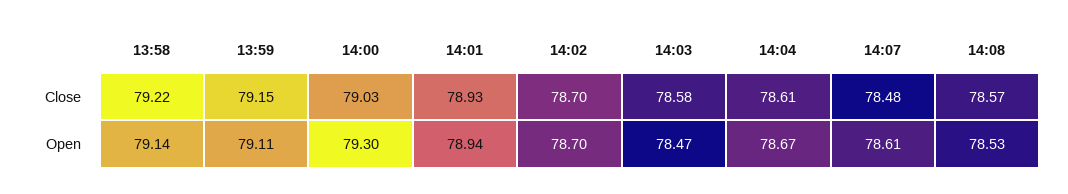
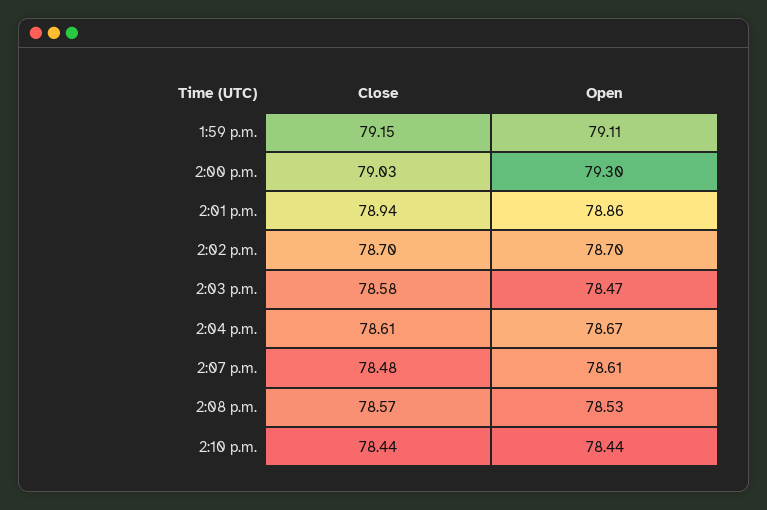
13:58, Close: 79.22 -> none
14:01, Close: 78.93 -> 78.94
13:58, Open: 79.14 -> none
14:01, Open: 78.94 -> 78.86
2:10 p.m., Close: none -> 78.44
2:10 p.m., Open: none -> 78.44

